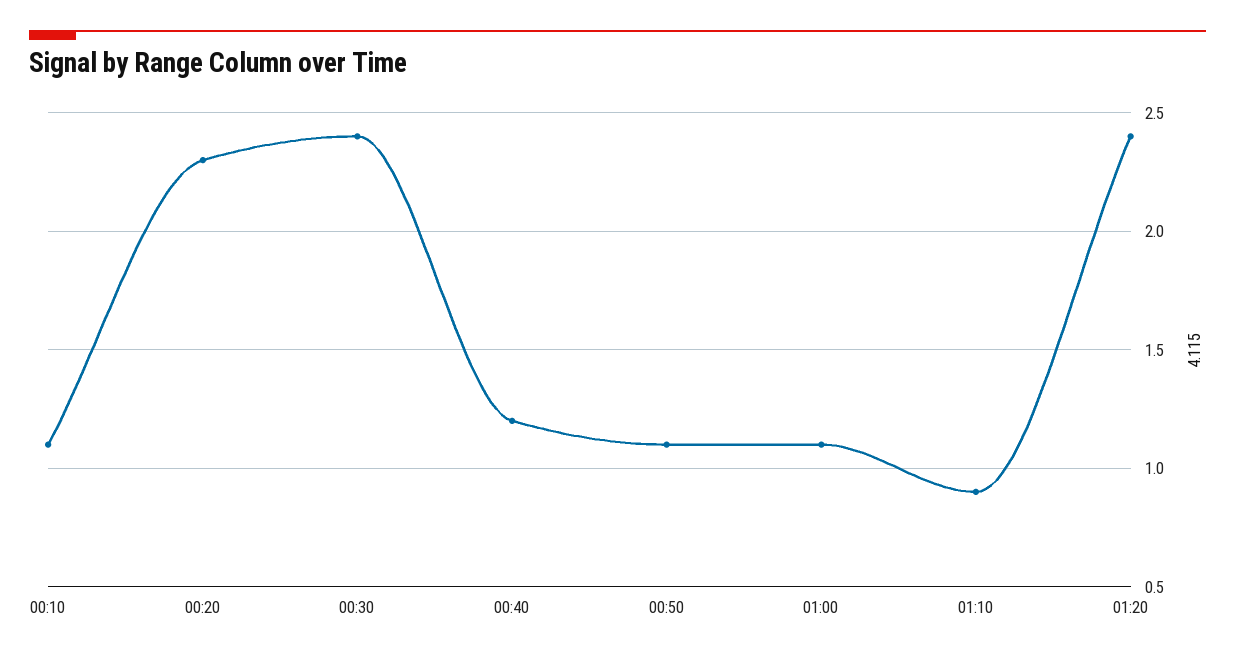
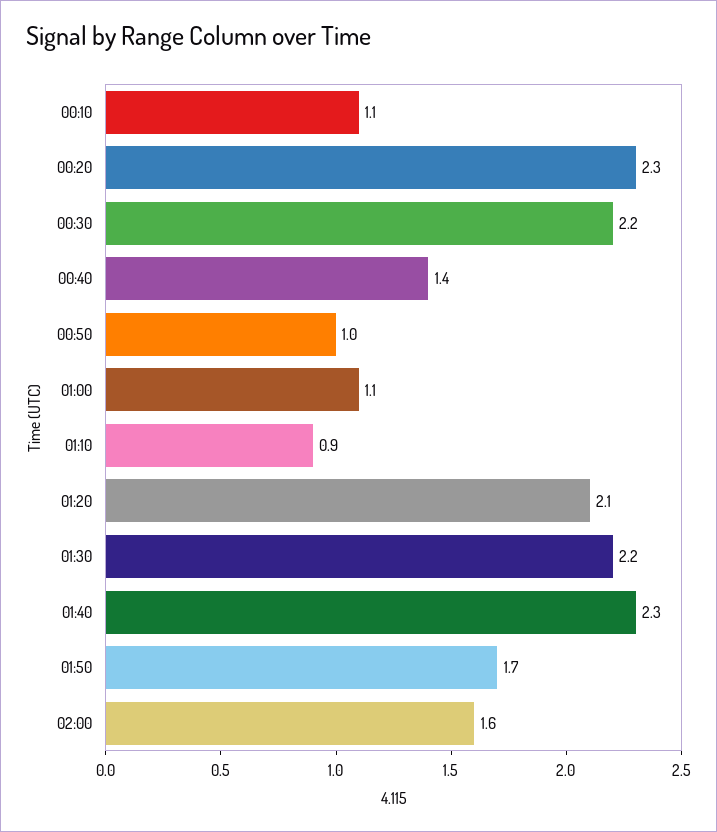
00:30: 2.4 -> 2.2
00:40: 1.2 -> 1.4
00:50: 1.1 -> 1
01:20: 2.4 -> 2.1
01:30: none -> 2.2
01:40: none -> 2.3
01:50: none -> 1.7
02:00: none -> 1.6

